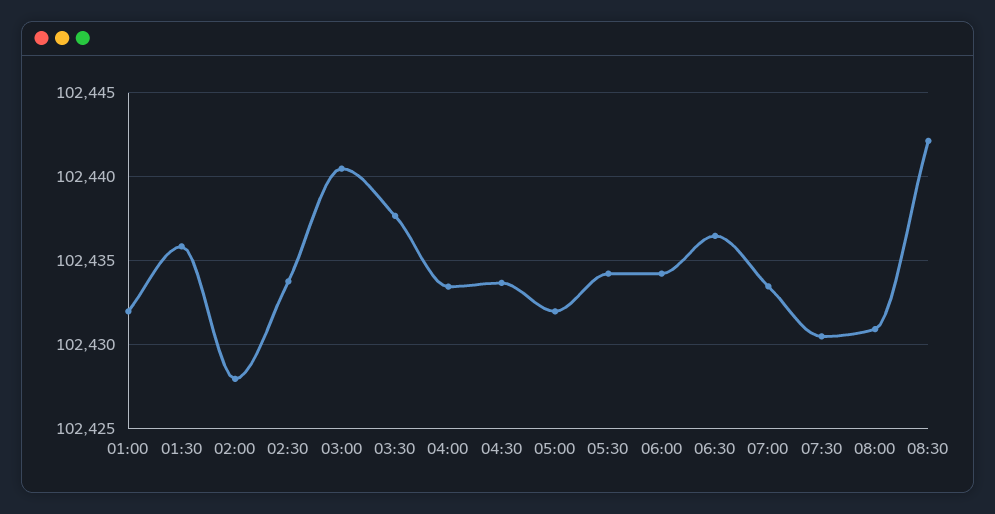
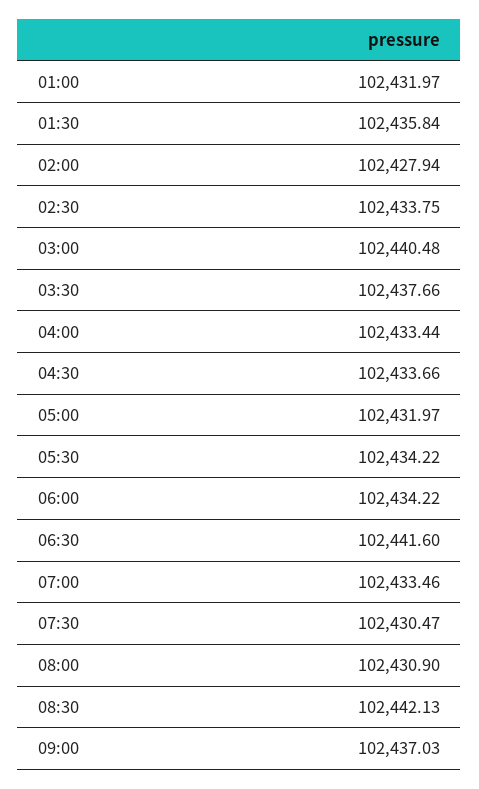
06:30: 102436.5 -> 102441.6
09:00: none -> 102437.03

